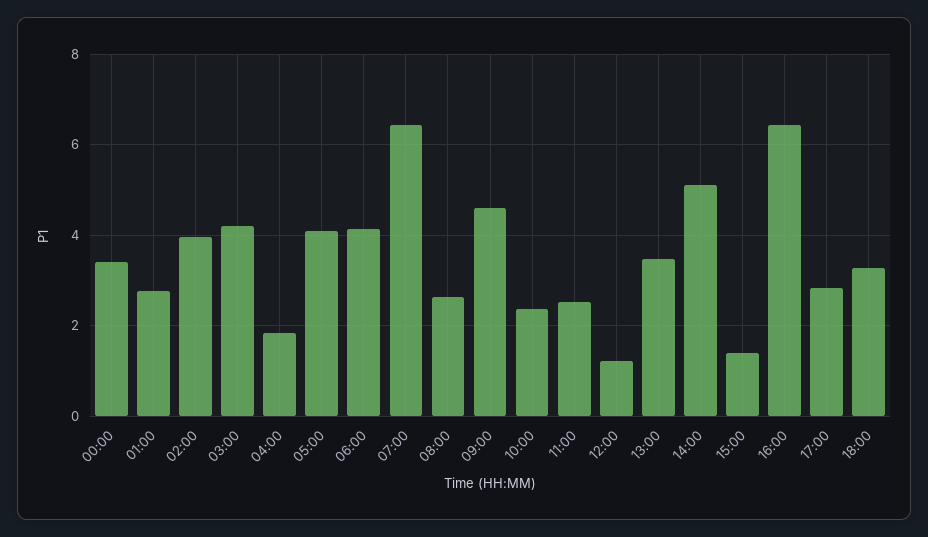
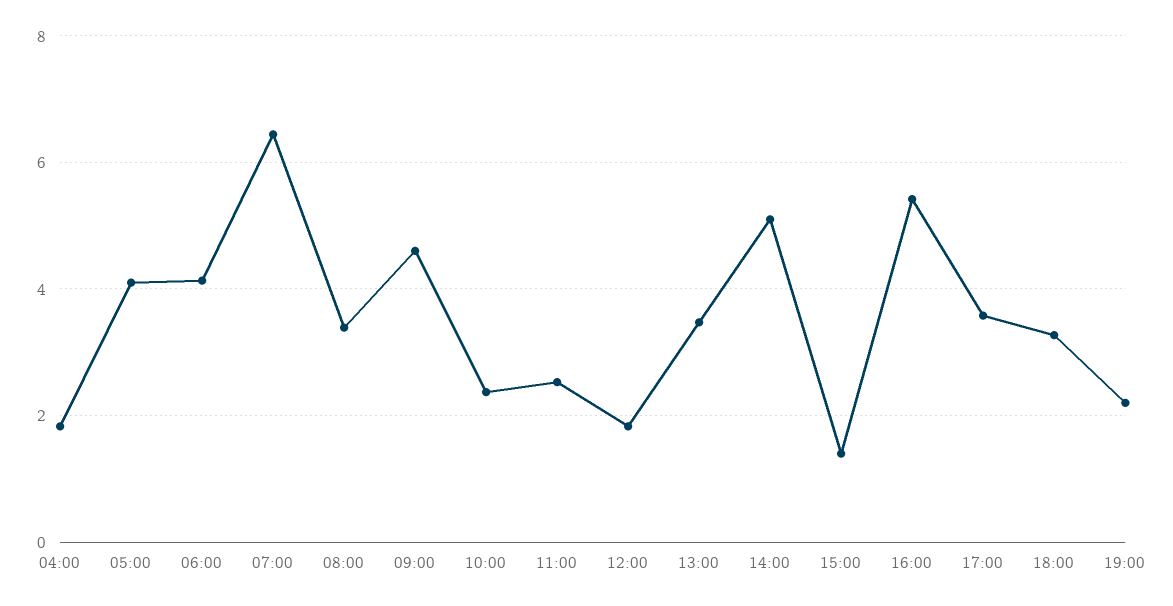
00:00: 3.4 -> none
01:00: 2.8 -> none
02:00: 4 -> none
03:00: 4.2 -> none
08:00: 2.6 -> 3.4
12:00: 1.2 -> 1.8
16:00: 6.4 -> 5.4
17:00: 2.8 -> 3.6
19:00: none -> 2.2

